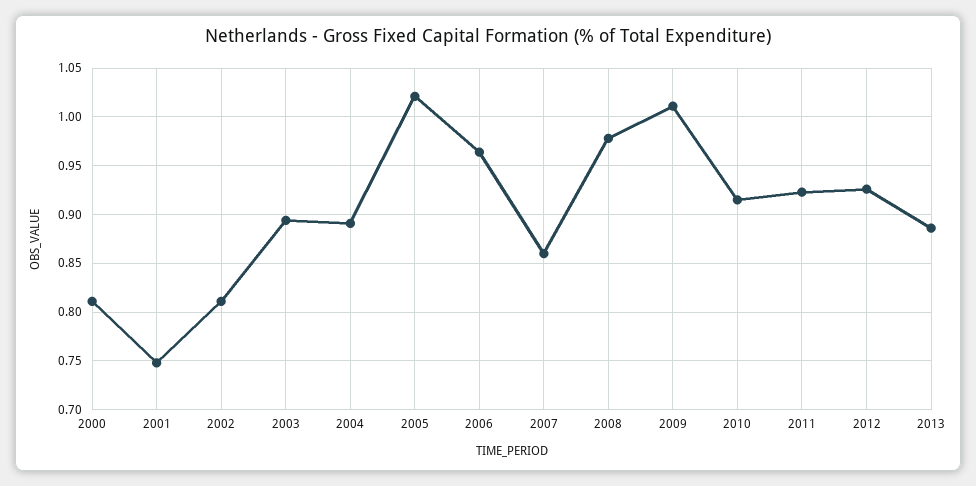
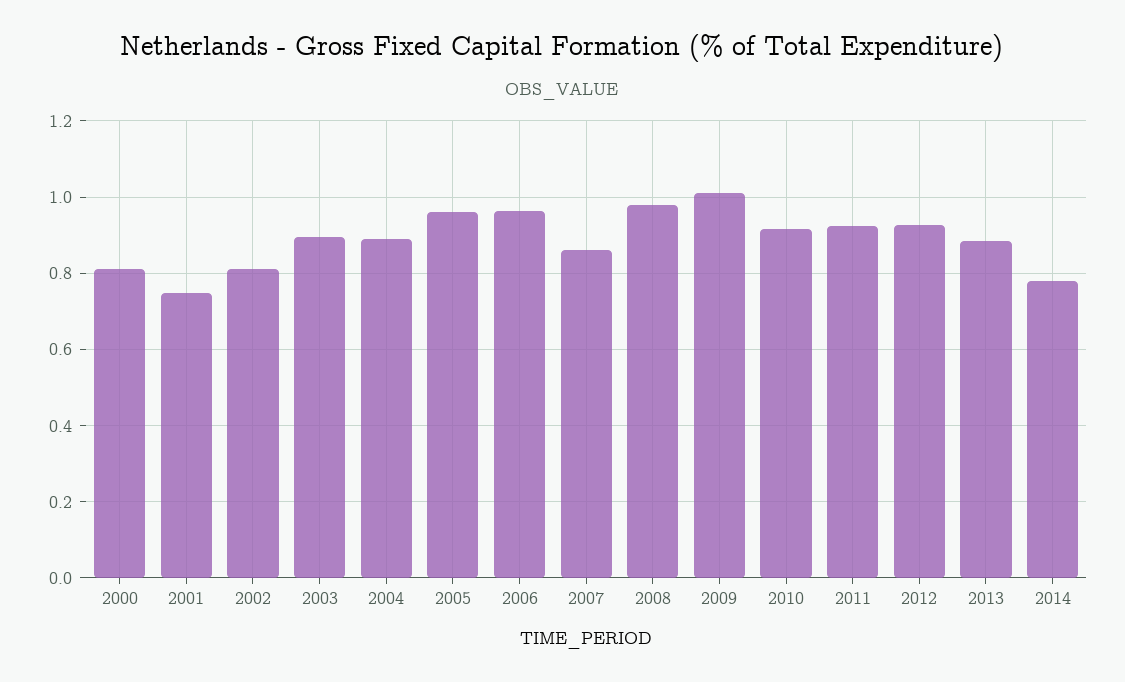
2005: 1.02 -> 0.96
2014: none -> 0.78

